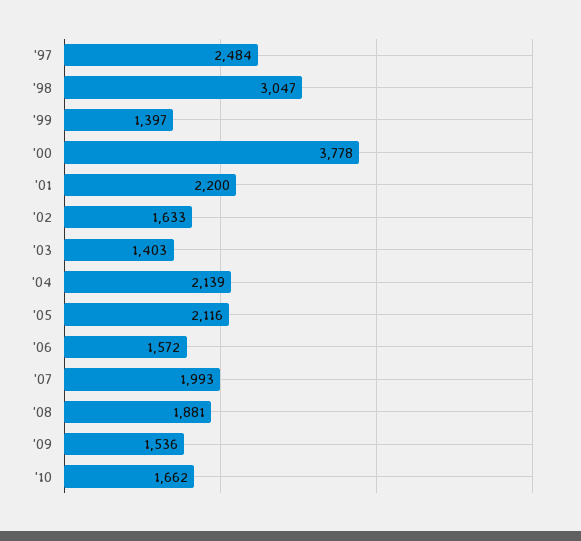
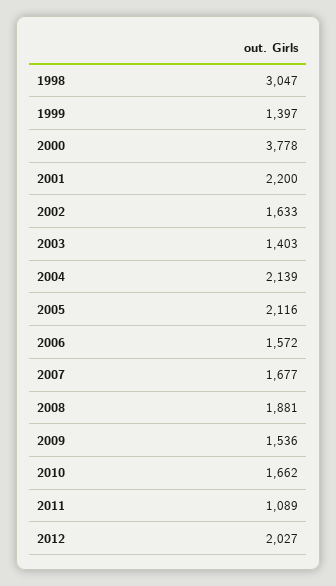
'97: 2484 -> none
'07: 1993 -> 1677
2011: none -> 1089
2012: none -> 2027

